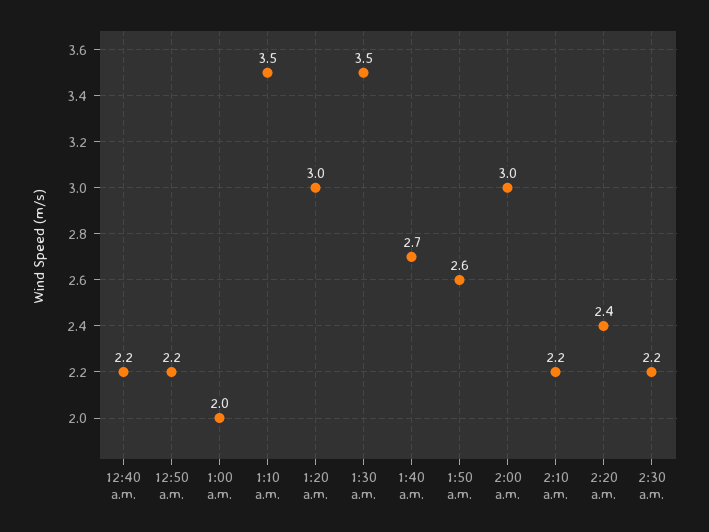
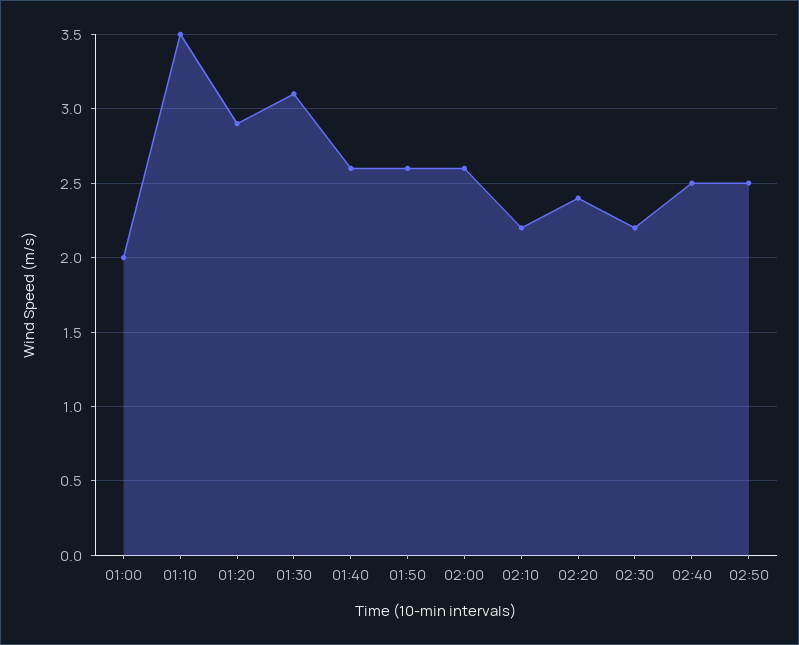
12:40 a.m.: 2.2 -> none
12:50 a.m.: 2.2 -> none
1:20 a.m.: 3 -> 2.9
1:30 a.m.: 3.5 -> 3.1
1:40 a.m.: 2.7 -> 2.6
2:00 a.m.: 3 -> 2.6
02:40: none -> 2.5
02:50: none -> 2.5

